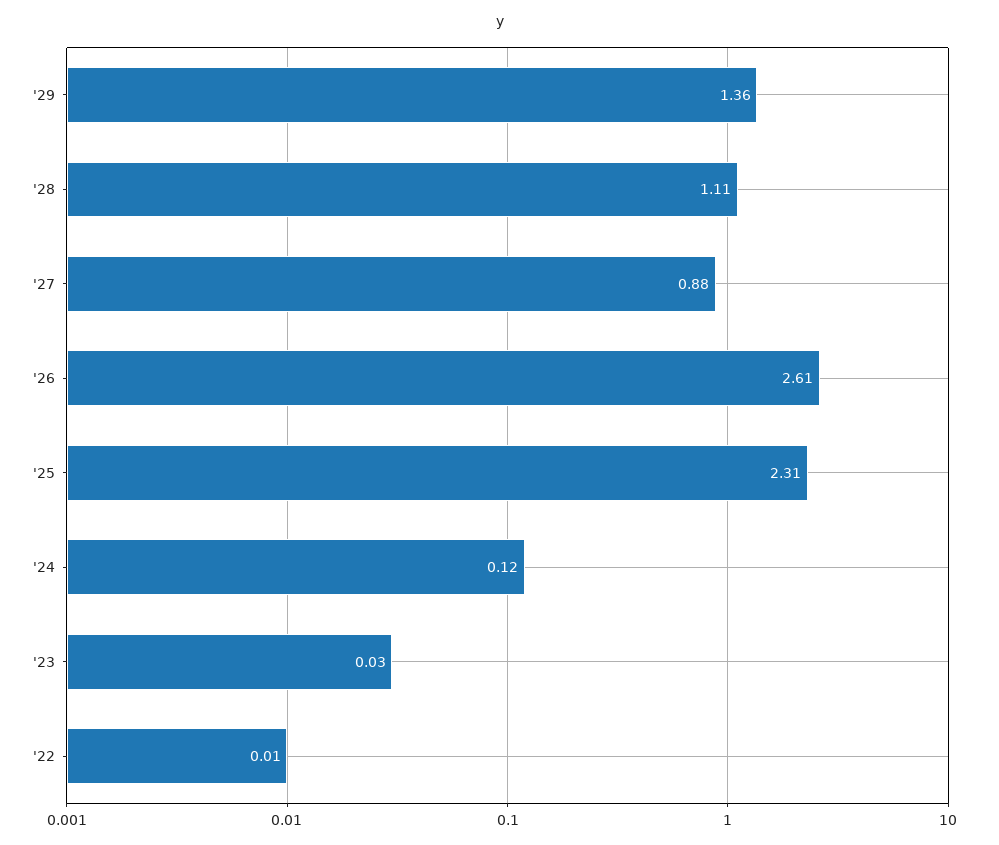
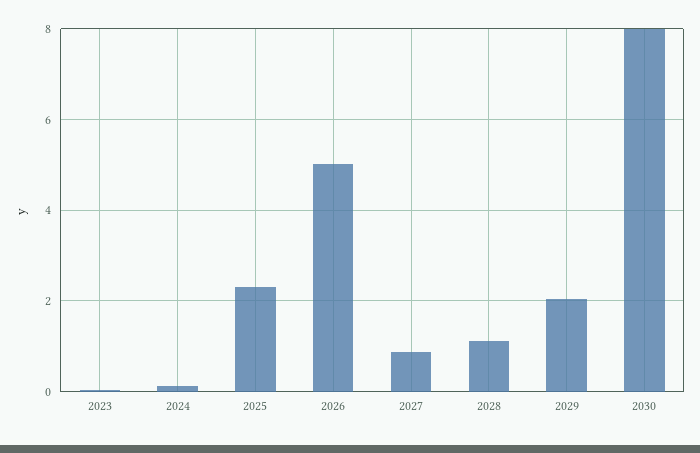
'29: 1.36 -> 2
'26: 2.61 -> 5
'22: 0.01 -> none
2030: none -> 8

